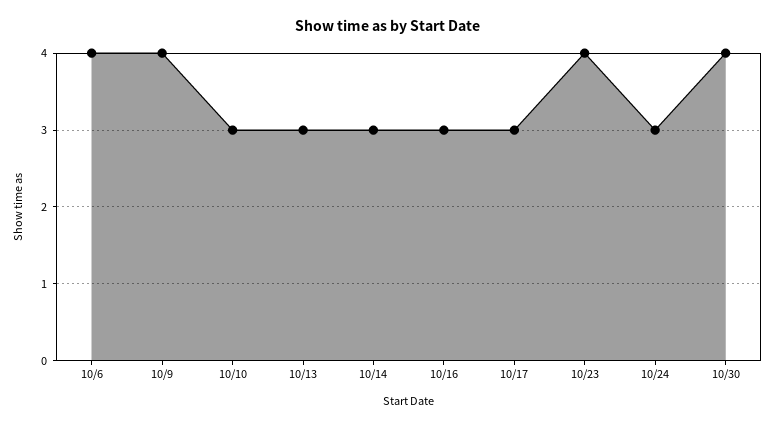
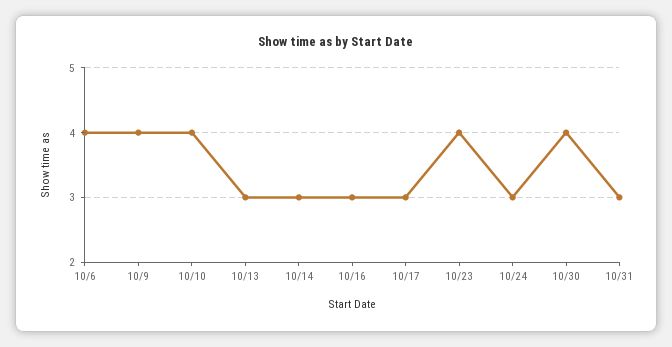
10/10: 3 -> 4
10/31: none -> 3

